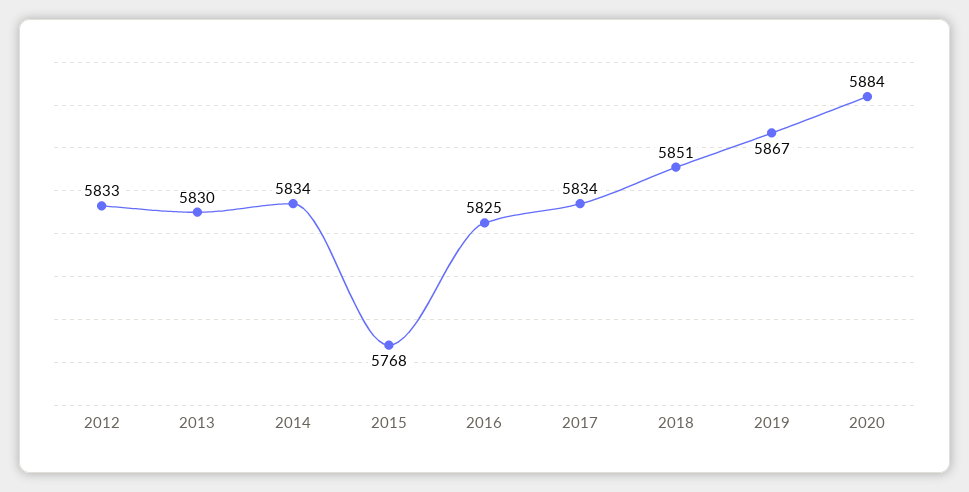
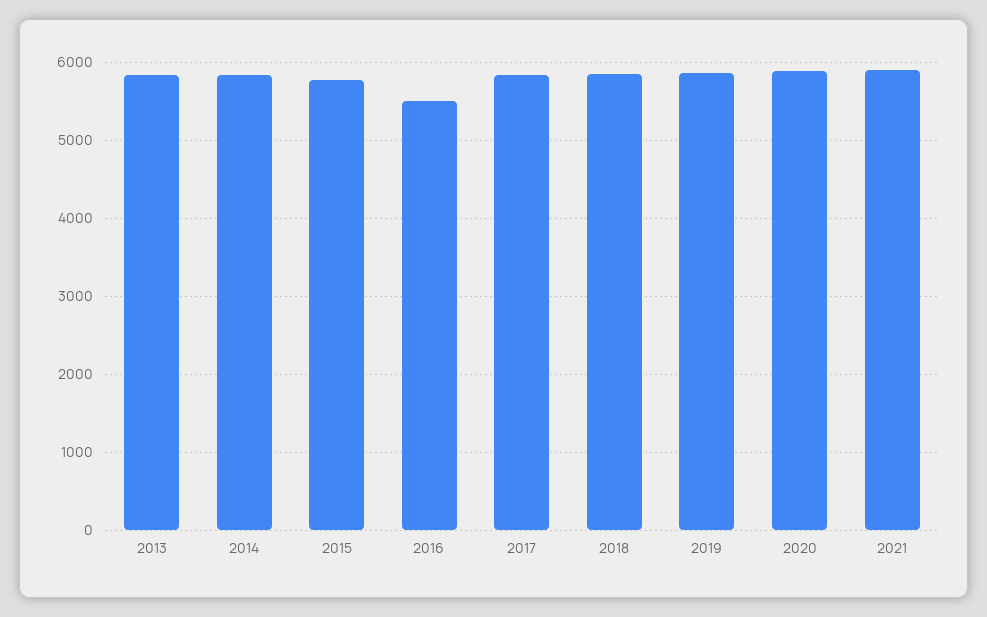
2012: 5833 -> none
2016: 5825 -> 5500
2021: none -> 5900

